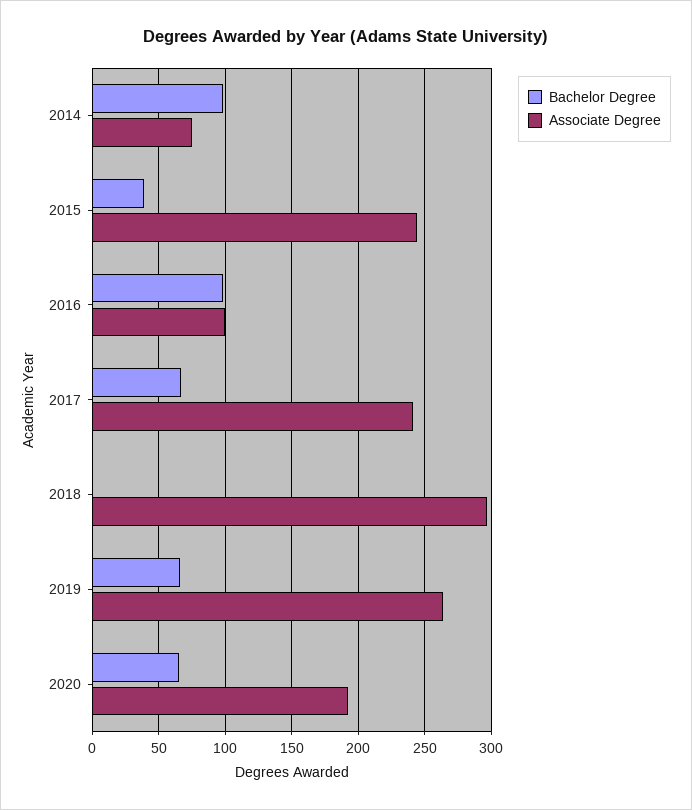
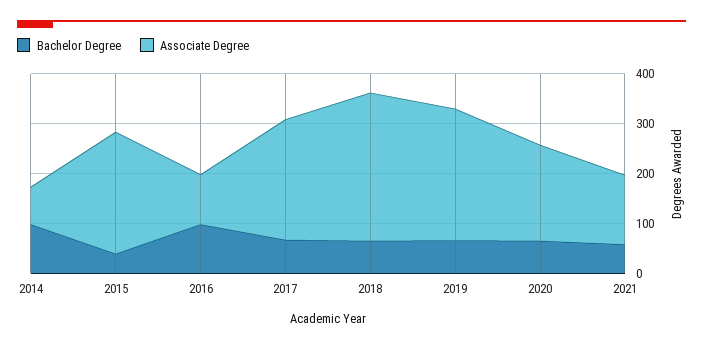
Bachelor Degree, 2018: 0 -> 60
Bachelor Degree, 2021: none -> 60
Associate Degree, 2021: none -> 140

